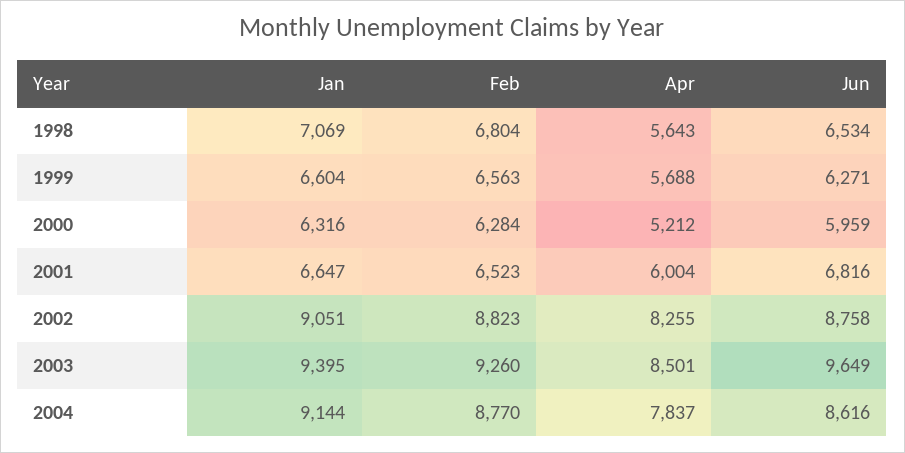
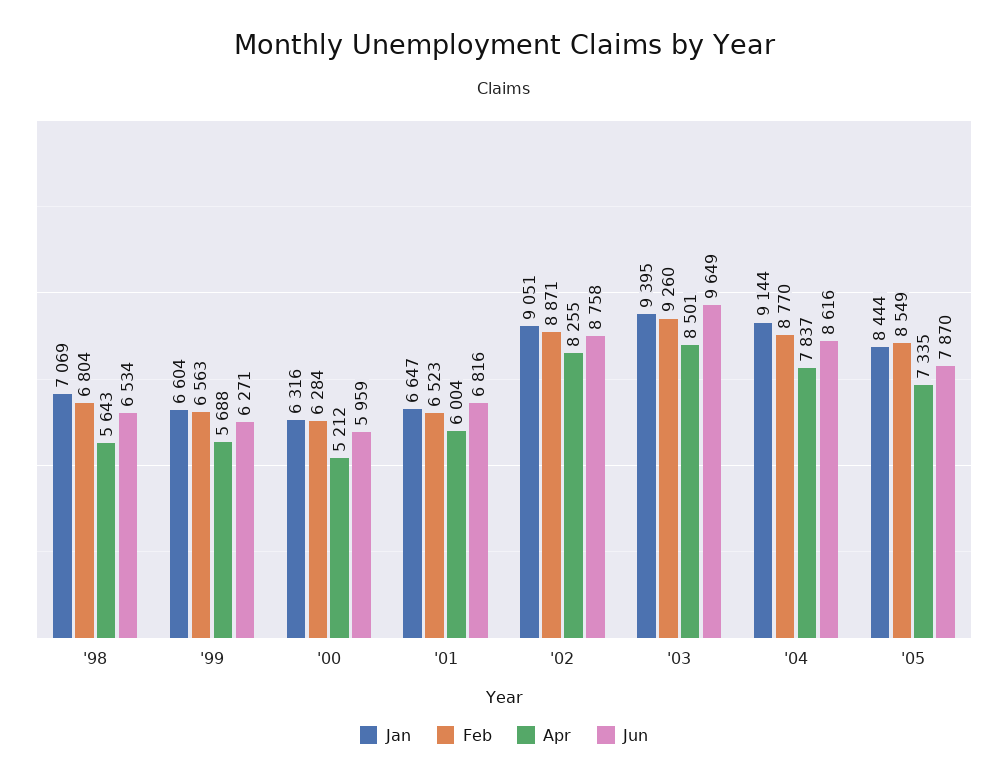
Feb, 2002: 8823 -> 8871
Jan, '05: none -> 8444
Feb, '05: none -> 8549
Apr, '05: none -> 7335
Jun, '05: none -> 7870

